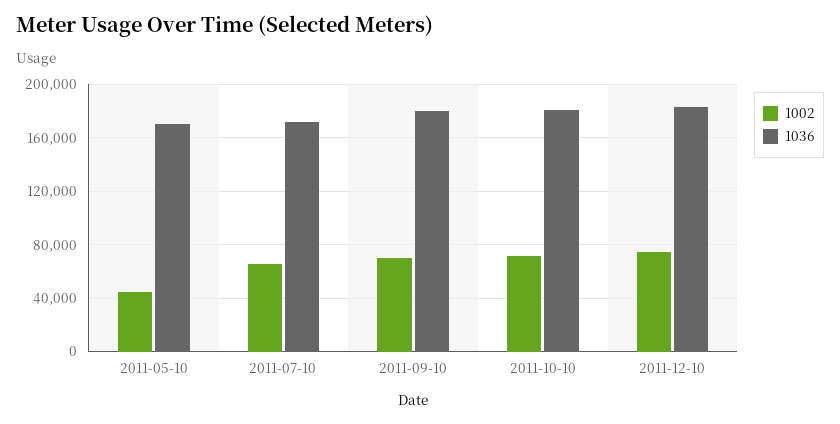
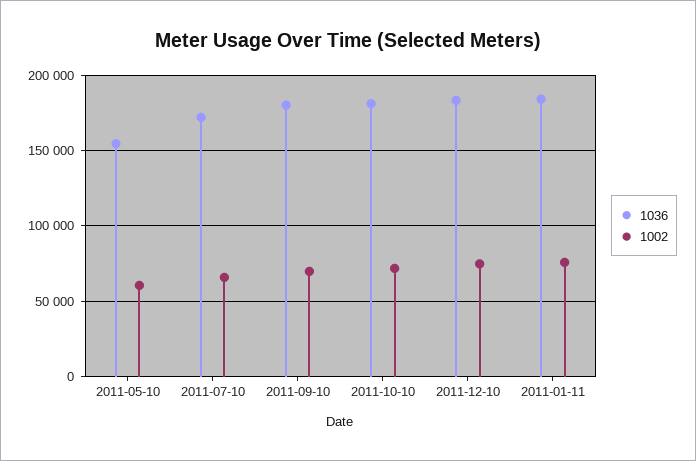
1002, 2011-05-10: 45000 -> 60000
1036, 2011-05-10: 170000 -> 155000
1036, 2011-01-11: none -> 185000
1002, 2011-01-11: none -> 75000

